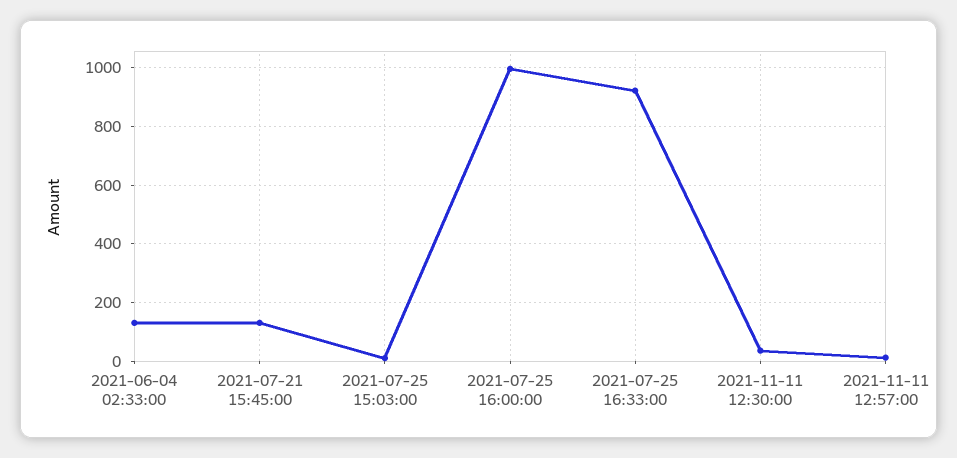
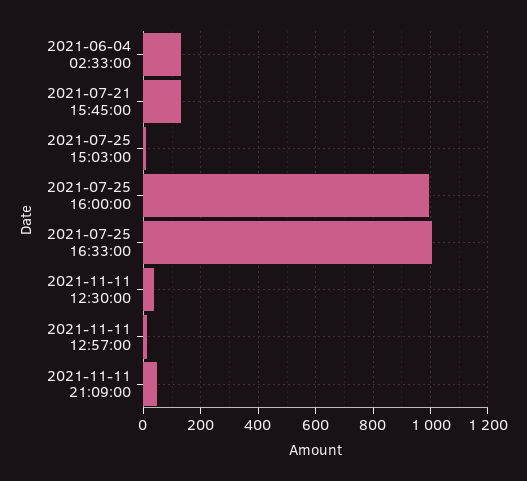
2021-07-25 16:33:00: 925 -> 1000
2021-11-11 21:09:00: none -> 50

